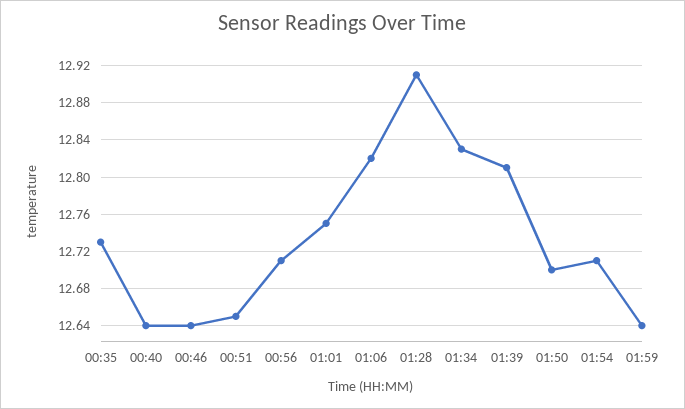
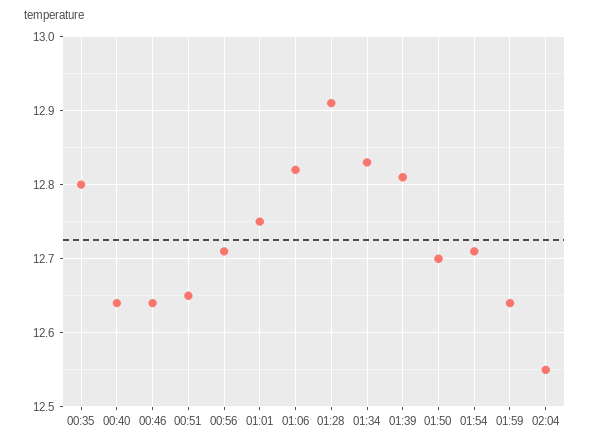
00:35: 12.73 -> 12.8
02:04: none -> 12.55

